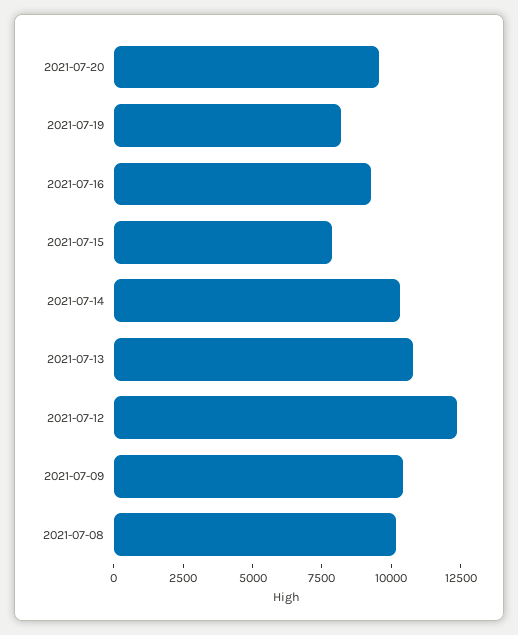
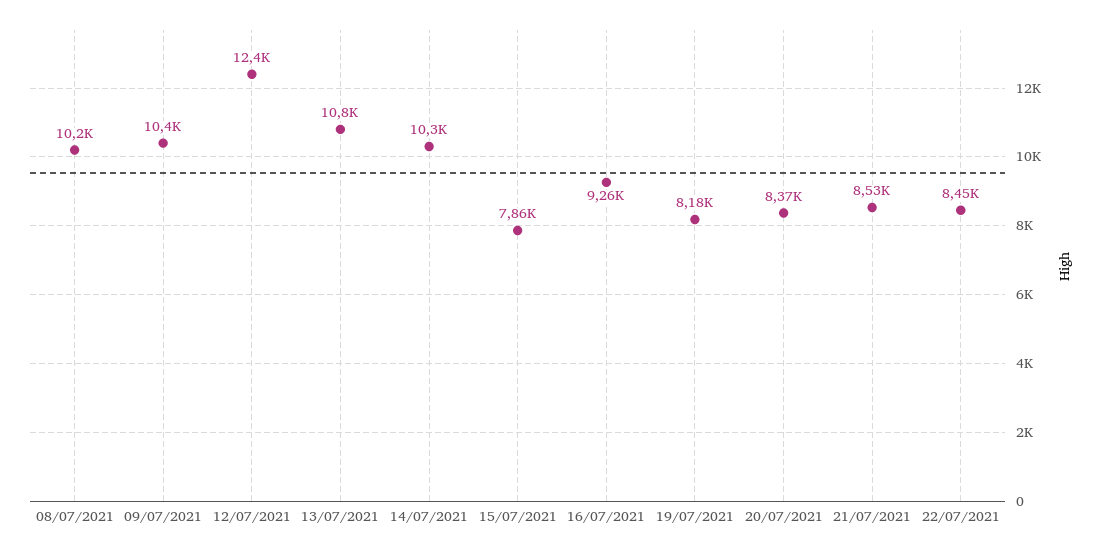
2021-07-20: 9500 -> 8370
21/07/2021: none -> 8530
22/07/2021: none -> 8450

